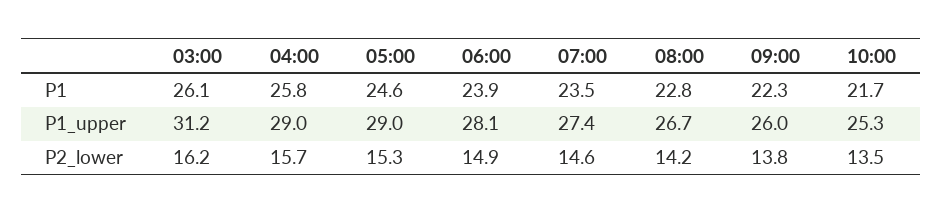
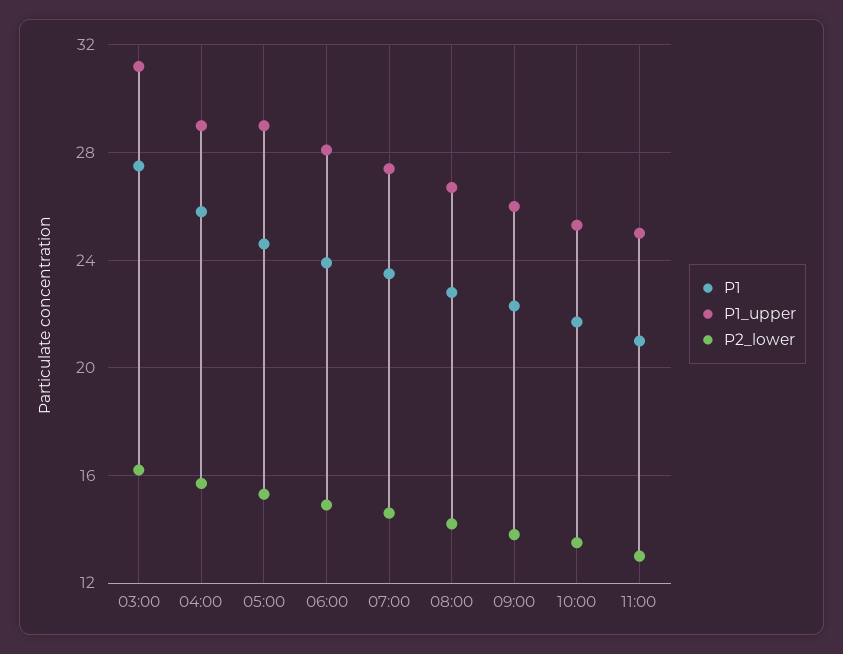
P1, 03:00: 26.1 -> 27.5
P1, 11:00: none -> 21
P1_upper, 11:00: none -> 25
P2_lower, 11:00: none -> 13

